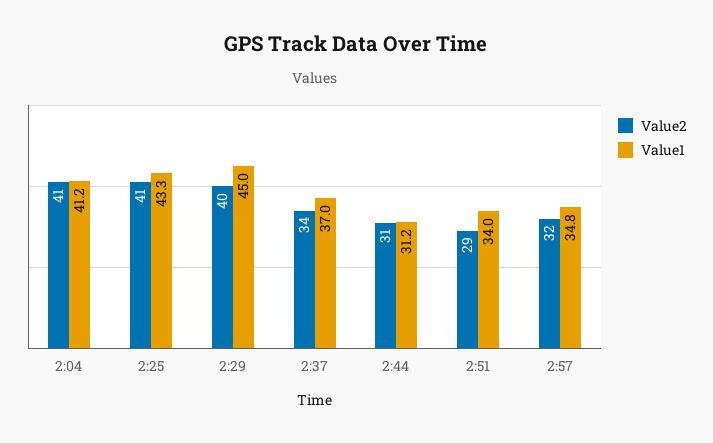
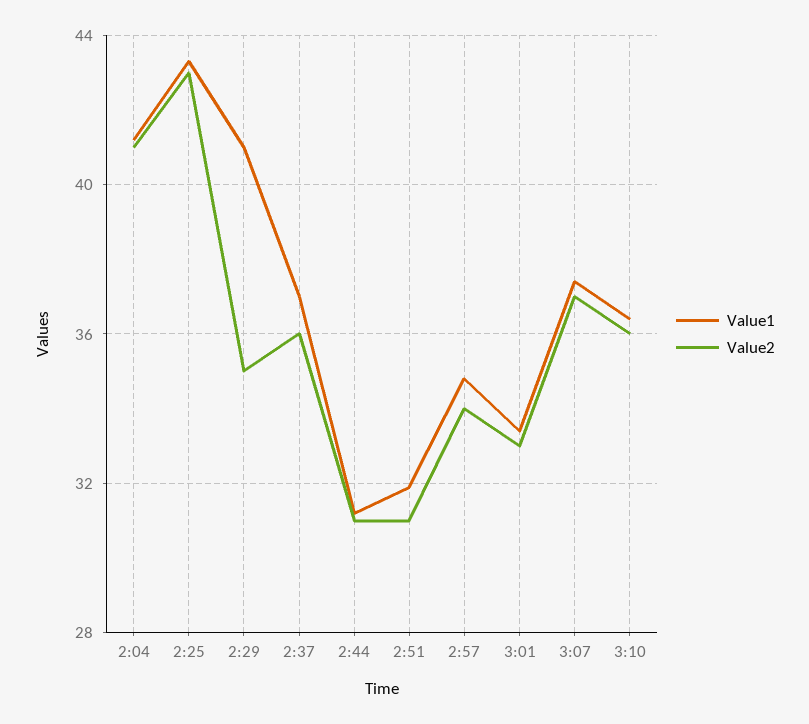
Value2, 2:25: 41 -> 43
Value2, 2:29: 40 -> 35
Value1, 2:29: 45 -> 41
Value2, 2:37: 34 -> 36
Value2, 2:51: 29 -> 31
Value1, 2:51: 34 -> 32
Value2, 2:57: 32 -> 34
Value1, 3:01: none -> 33.5
Value2, 3:01: none -> 33
Value1, 3:07: none -> 37.5
Value2, 3:07: none -> 37
Value1, 3:10: none -> 36.5
Value2, 3:10: none -> 36

